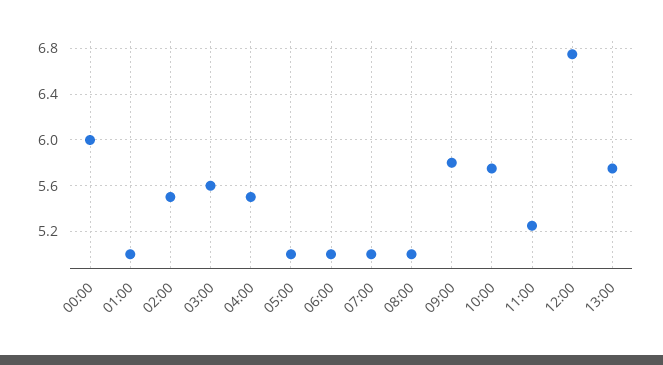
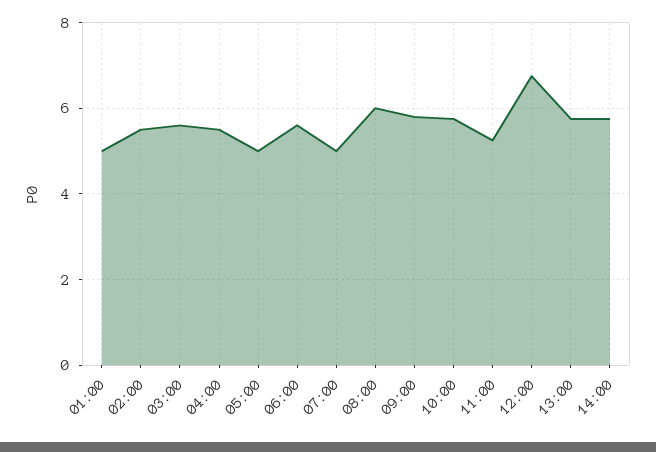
00:00: 6 -> none
06:00: 5 -> 5.6
08:00: 5 -> 6
14:00: none -> 5.8

